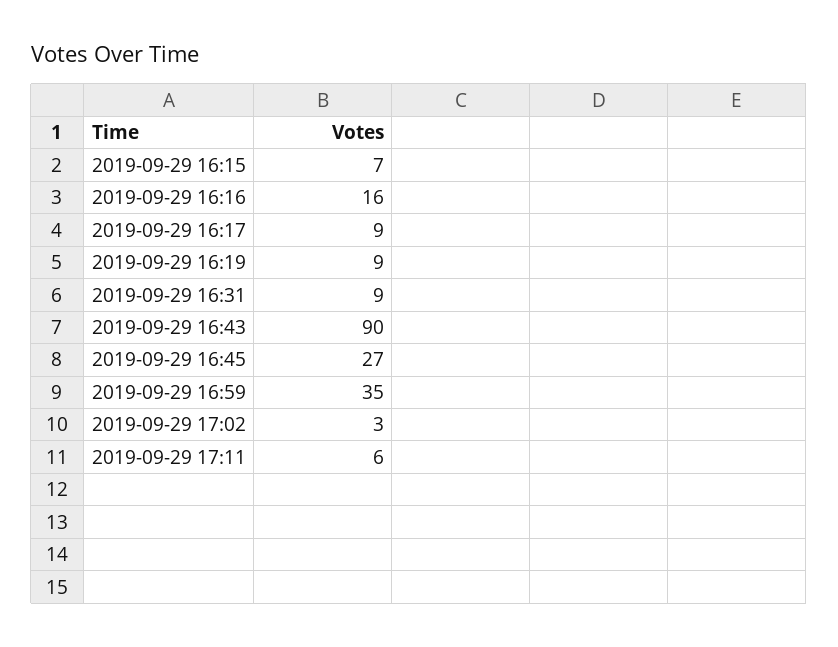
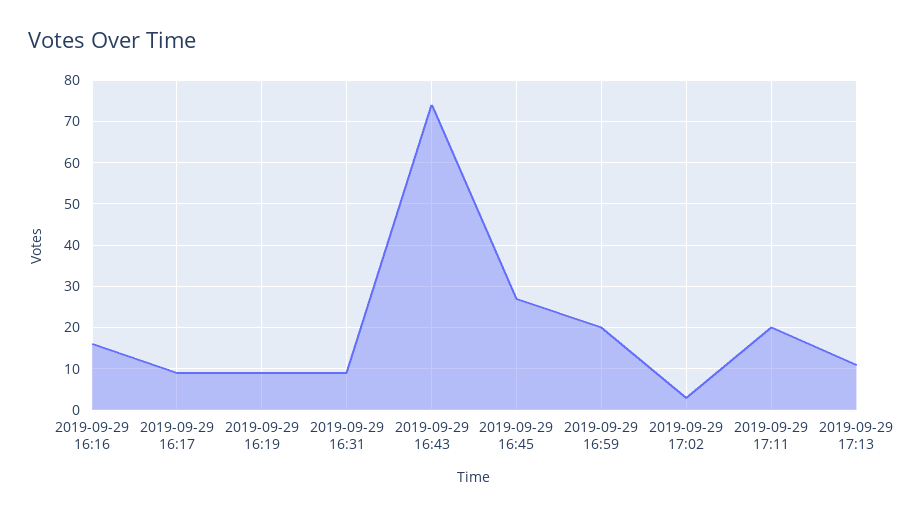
2019-09-29 16:15: 7 -> none
2019-09-29 16:43: 90 -> 75
2019-09-29 16:59: 35 -> 20
2019-09-29 17:11: 6 -> 20
2019-09-29 17:13: none -> 10

